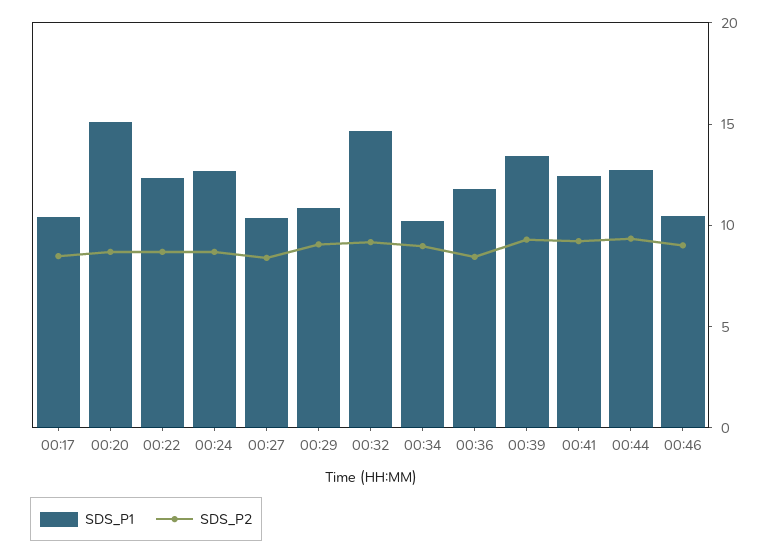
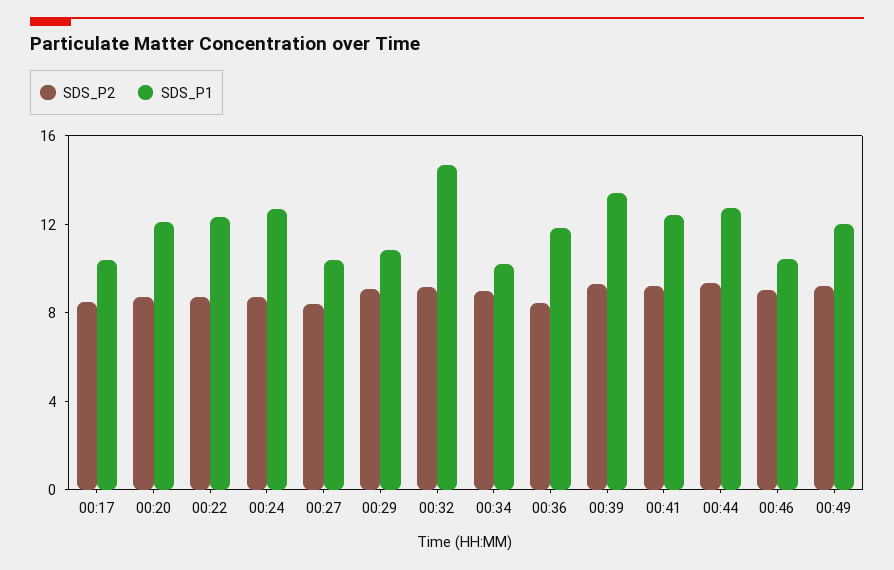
SDS_P1, 00:20: 15 -> 12
SDS_P2, 00:49: none -> 9
SDS_P1, 00:49: none -> 12

